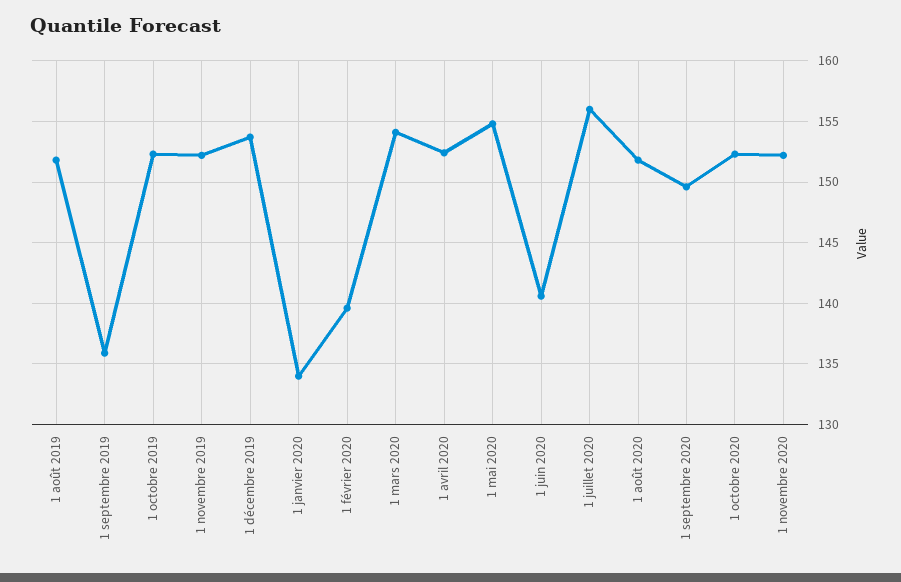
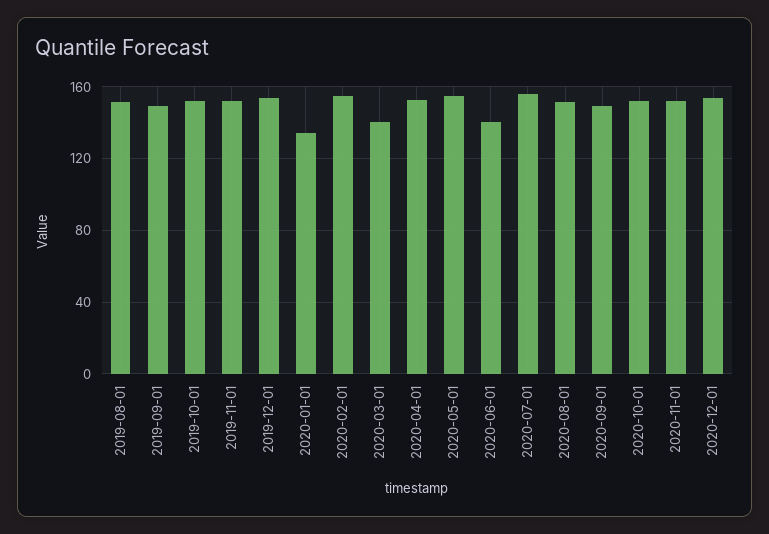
1 septembre 2019: 136 -> 150
1 février 2020: 139.5 -> 155
1 mars 2020: 154 -> 140
2020-12-01: none -> 155

